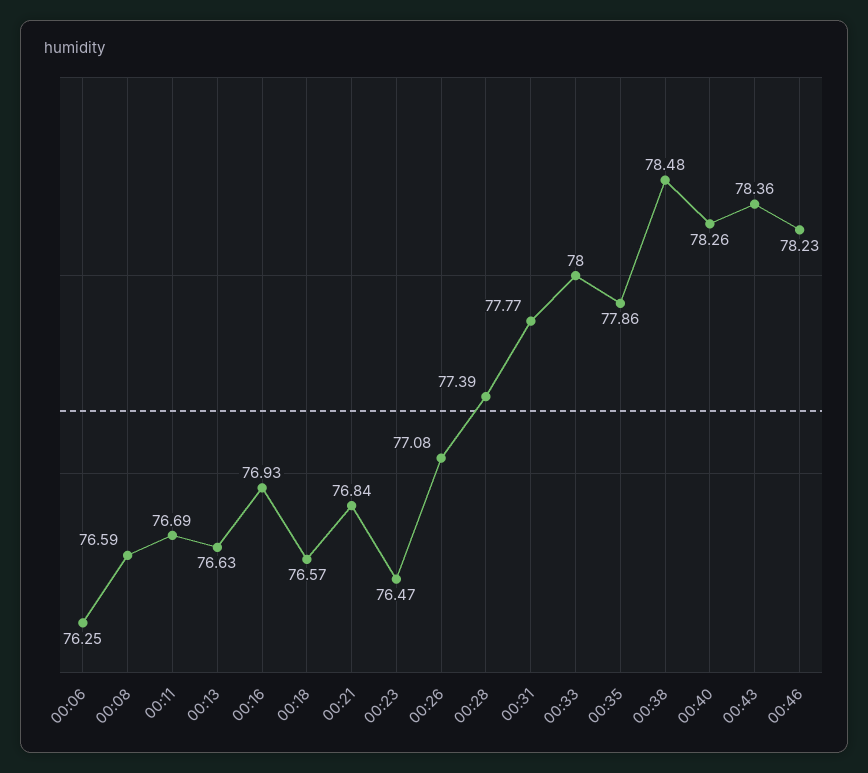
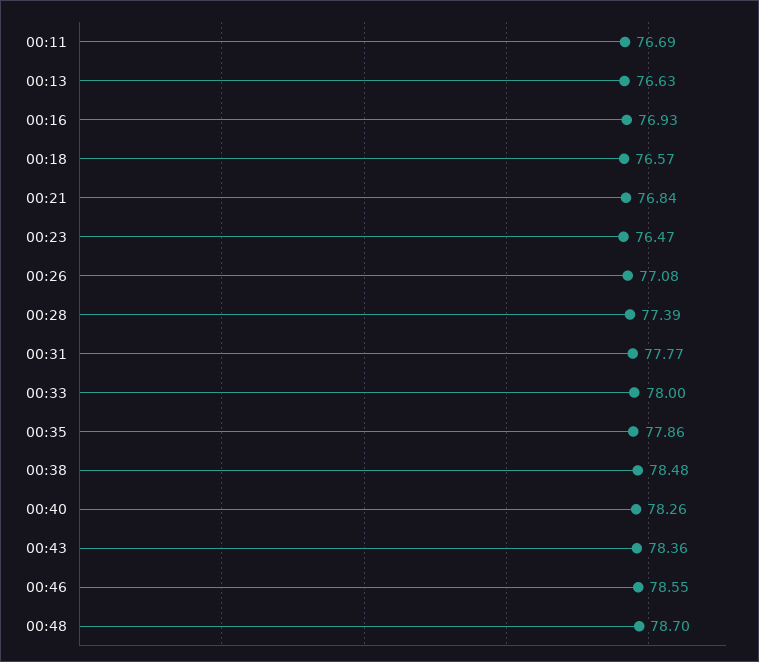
00:06: 76.25 -> none
00:08: 76.59 -> none
00:46: 78.23 -> 78.55
00:48: none -> 78.7

